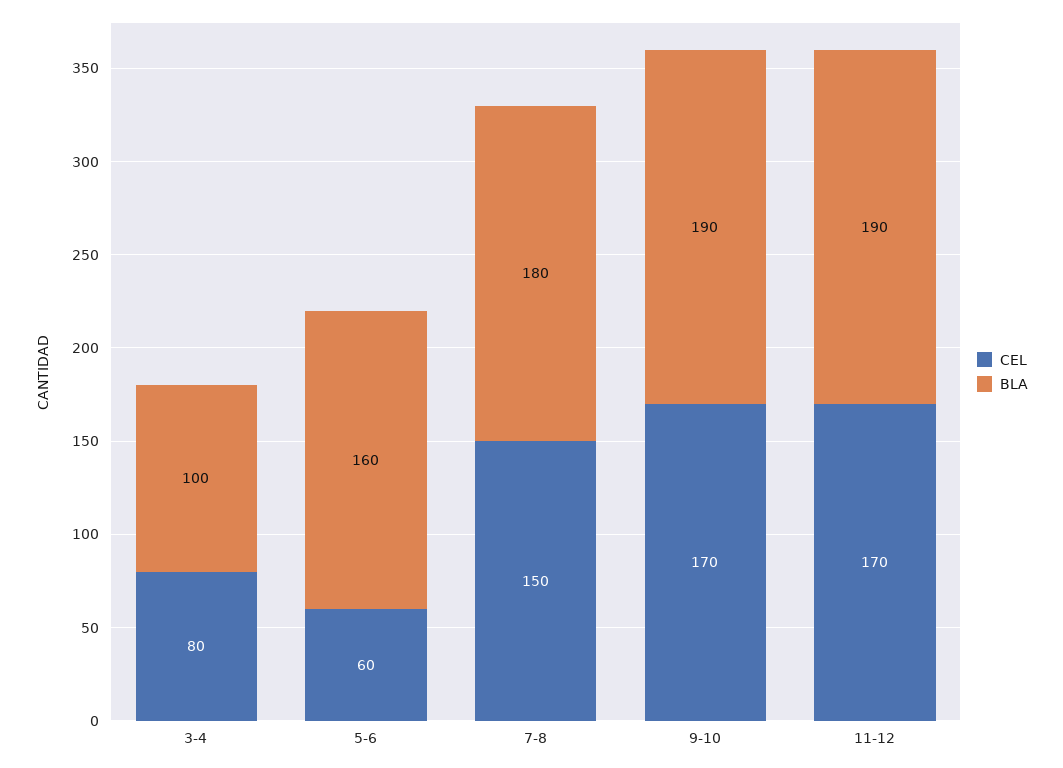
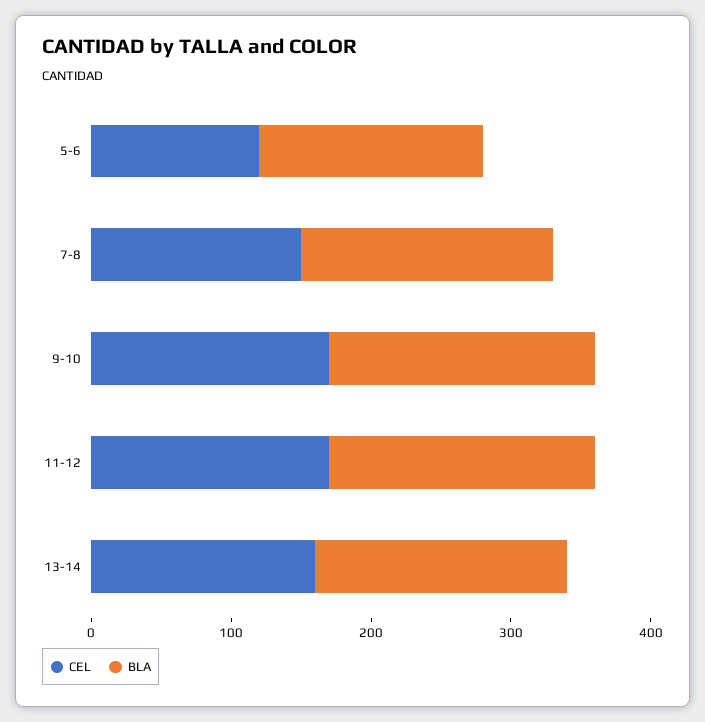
CEL, 3-4: 80 -> none
BLA, 3-4: 100 -> none
CEL, 5-6: 60 -> 120
CEL, 13-14: none -> 160
BLA, 13-14: none -> 180

